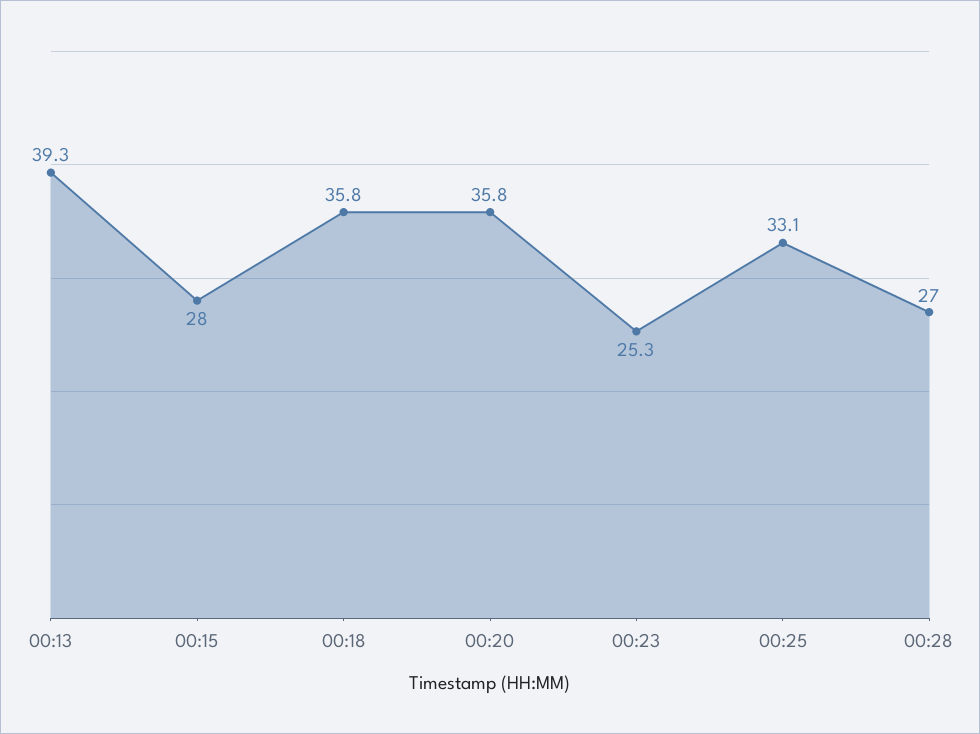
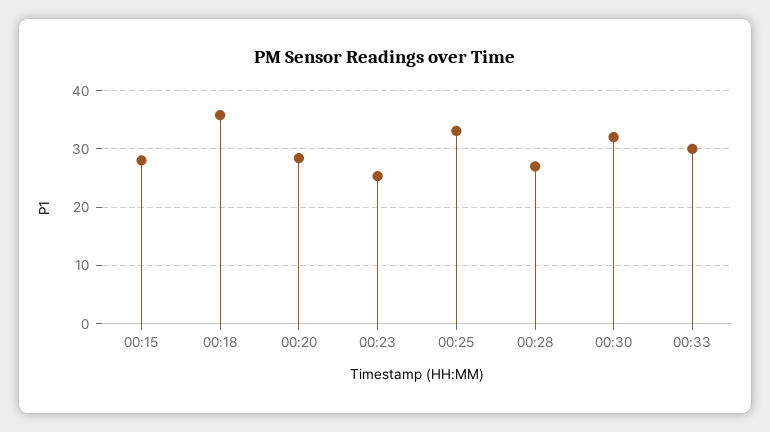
00:13: 39.3 -> none
00:20: 35.8 -> 28
00:30: none -> 32
00:33: none -> 30

